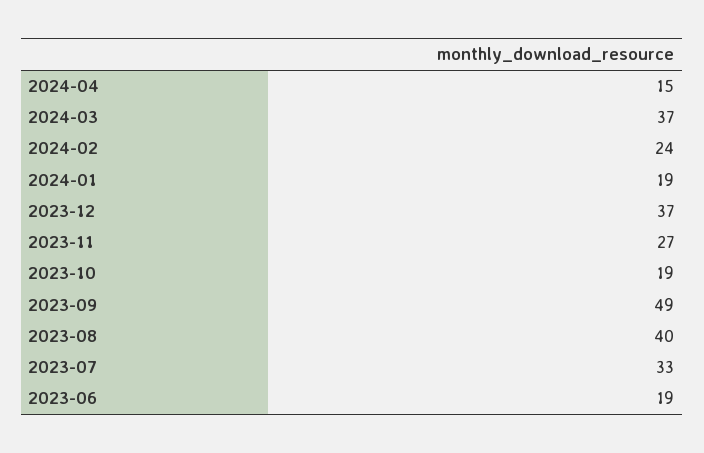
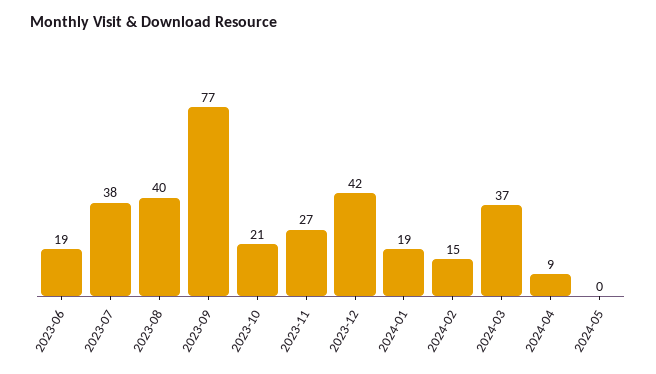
2024-04: 15 -> 9
2024-02: 24 -> 15
2023-12: 37 -> 42
2023-10: 19 -> 21
2023-09: 49 -> 77
2023-07: 33 -> 38
2024-05: none -> 0

